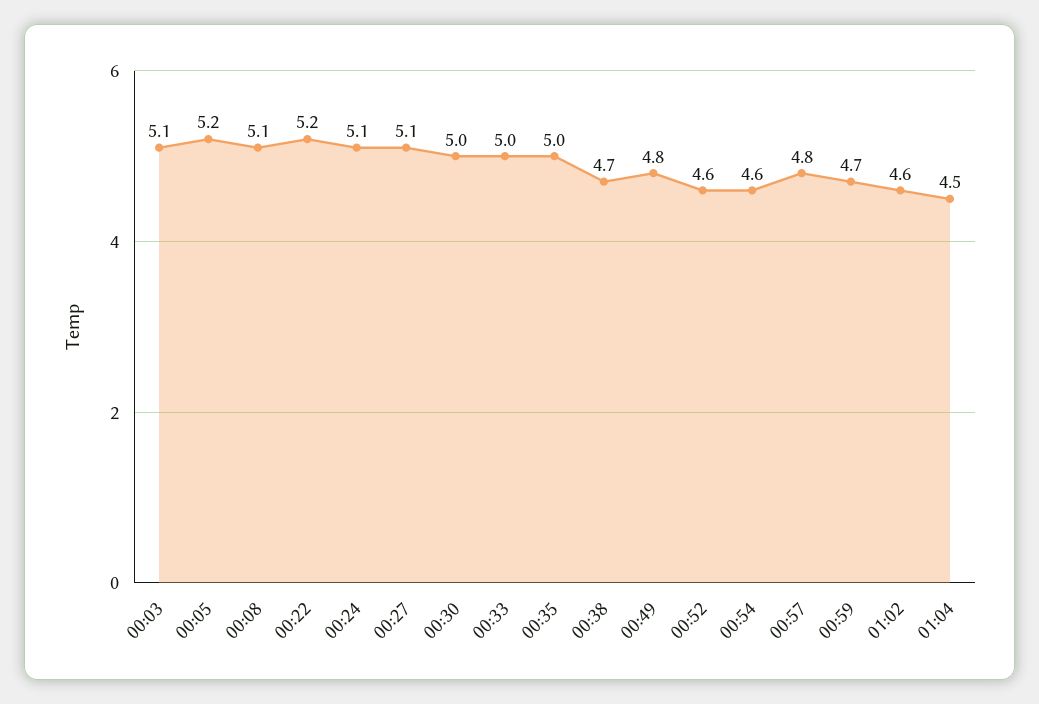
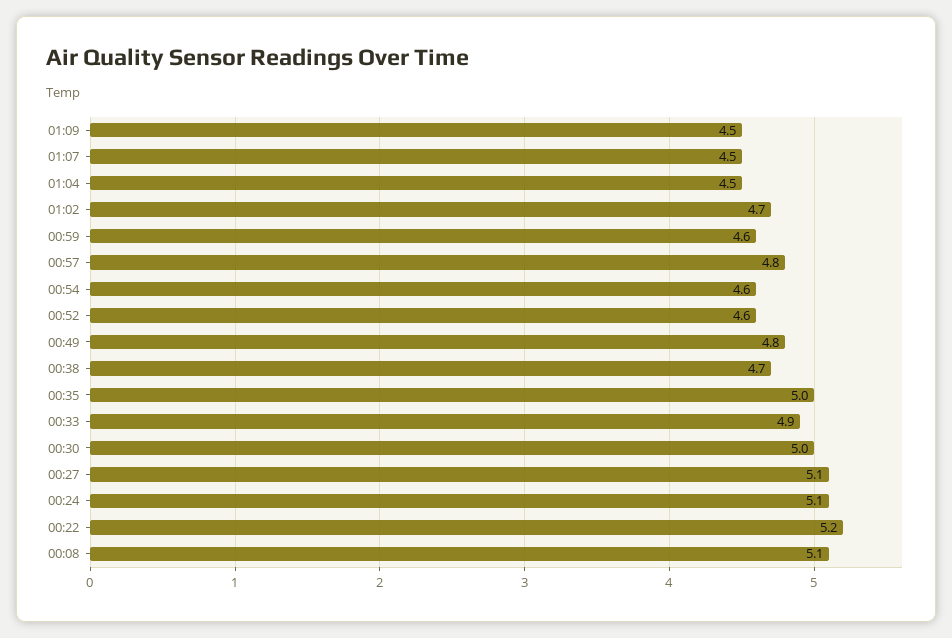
00:03: 5.1 -> none
00:05: 5.2 -> none
00:33: 5 -> 4.9
00:59: 4.7 -> 4.6
01:02: 4.6 -> 4.7
01:09: none -> 4.5
01:07: none -> 4.5

